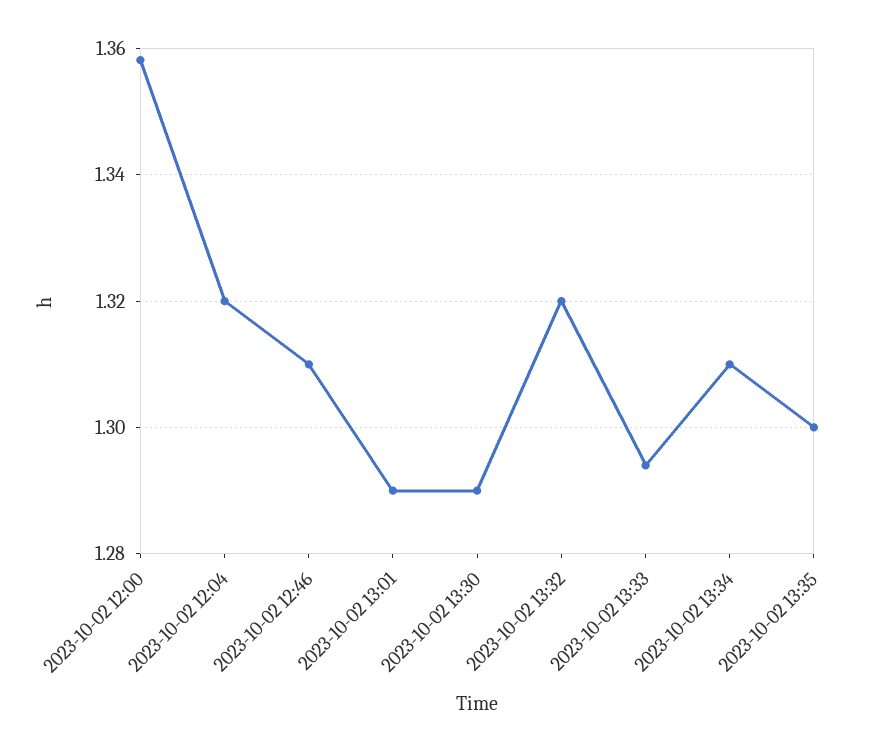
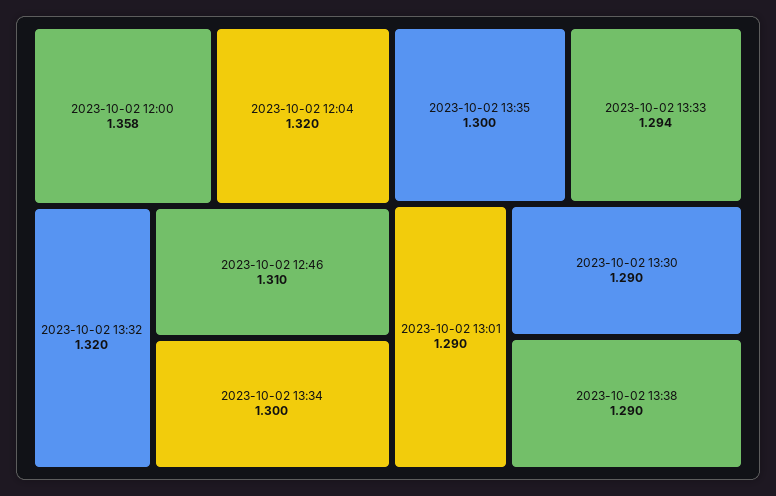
2023-10-02 13:34: 1.31 -> 1.3
2023-10-02 13:38: none -> 1.29

